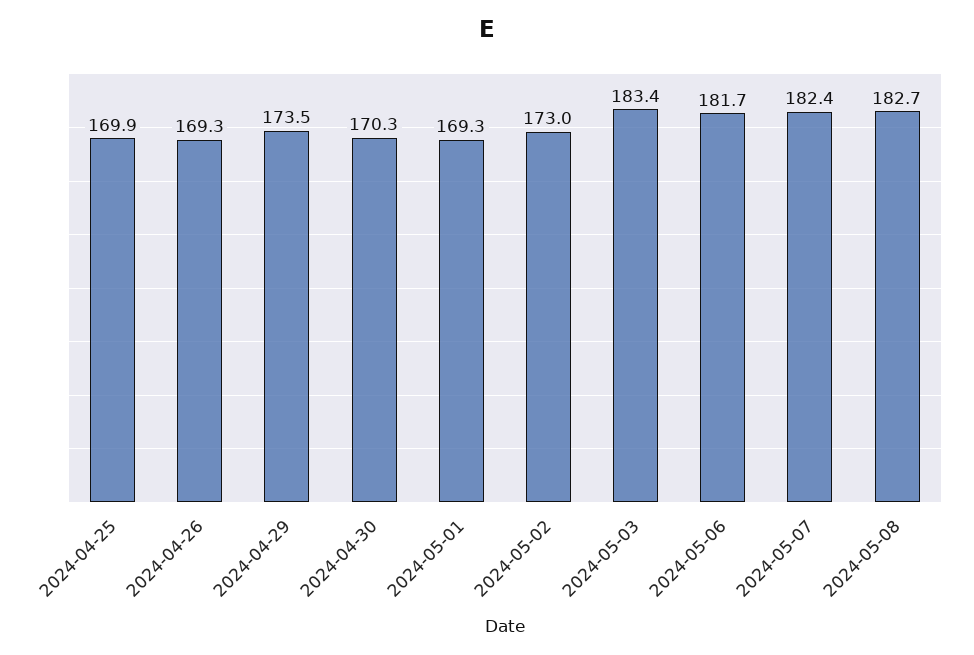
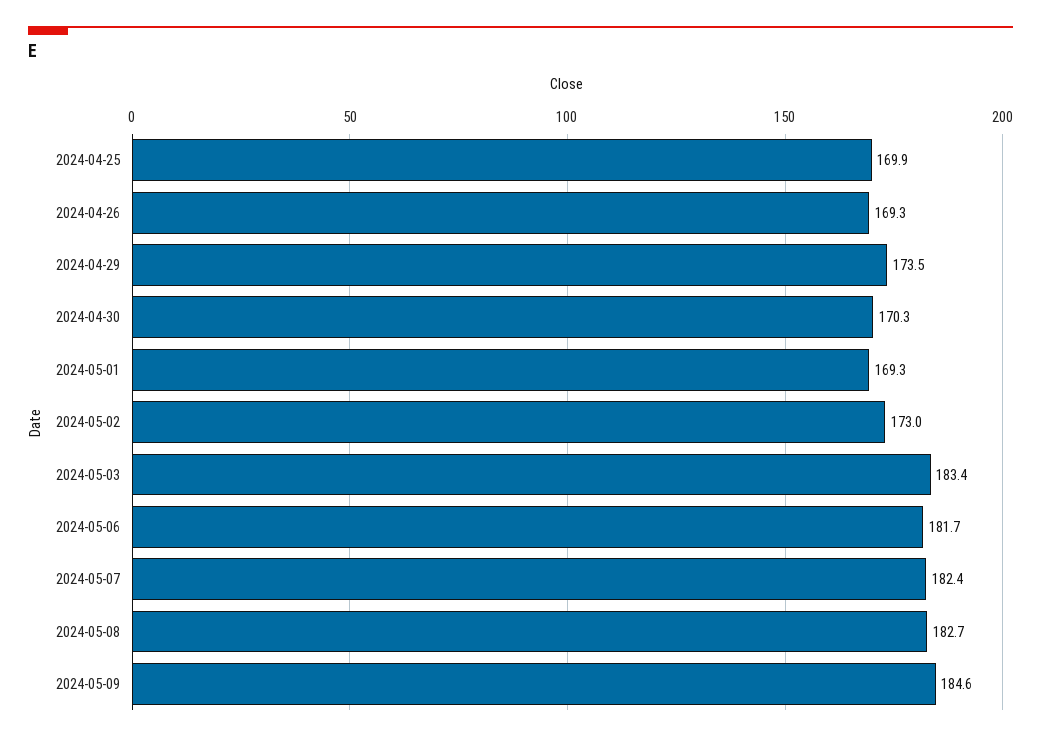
2024-05-09: none -> 184.6

